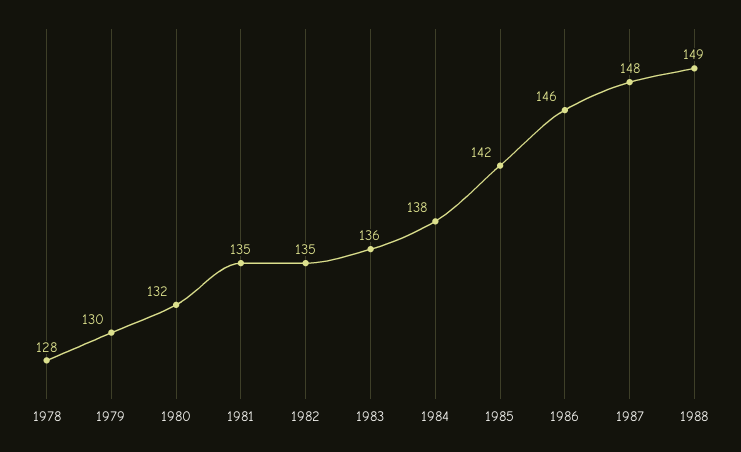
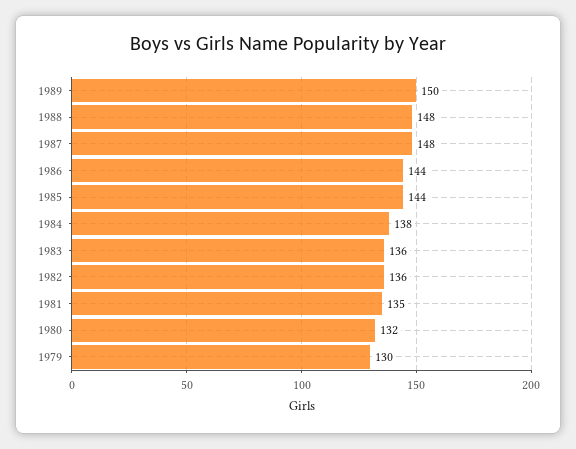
1978: 128 -> none
1982: 135 -> 136
1985: 142 -> 144
1986: 146 -> 144
1988: 149 -> 148
1989: none -> 150

